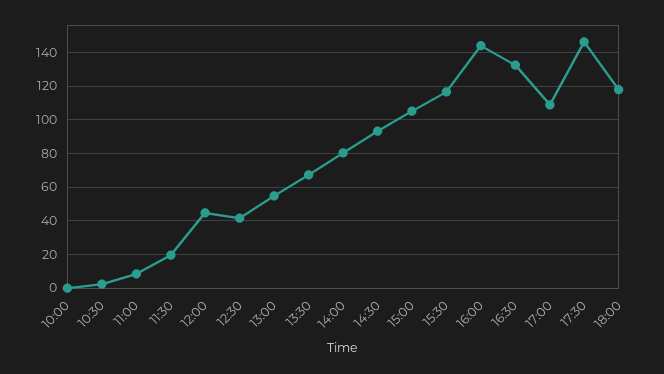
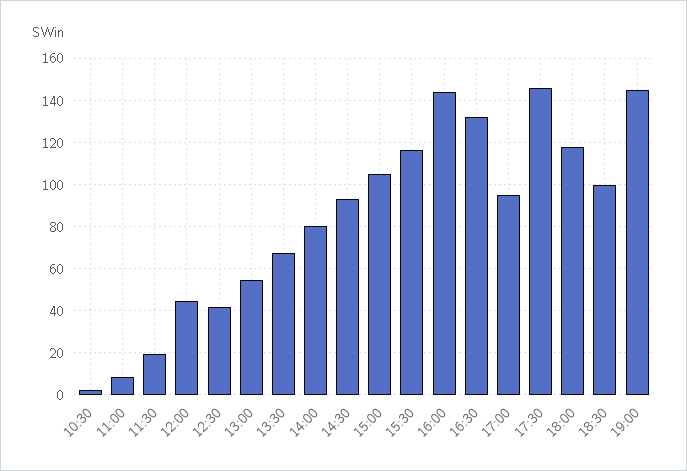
10:00: 0 -> none
17:00: 110 -> 95
18:30: none -> 100
19:00: none -> 145

